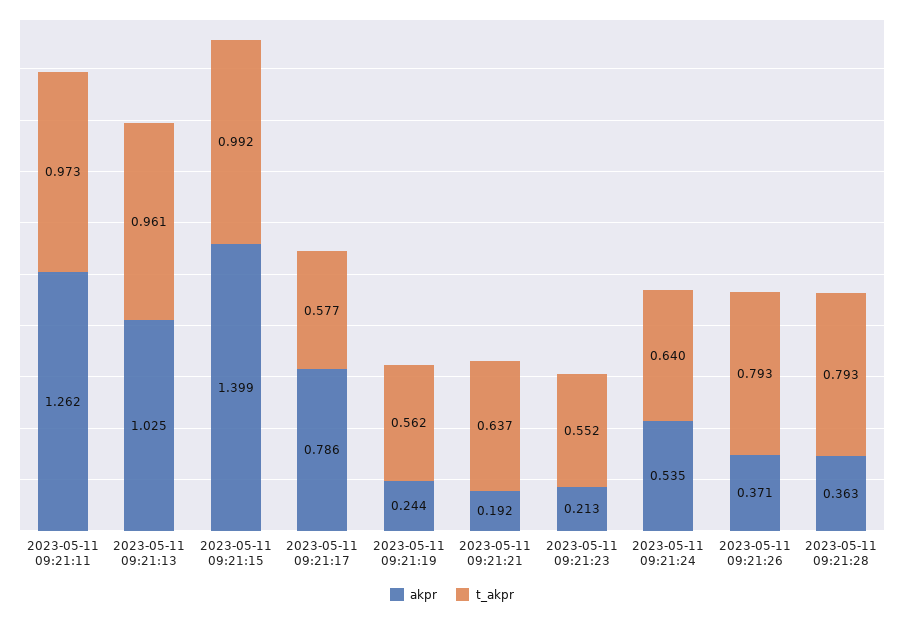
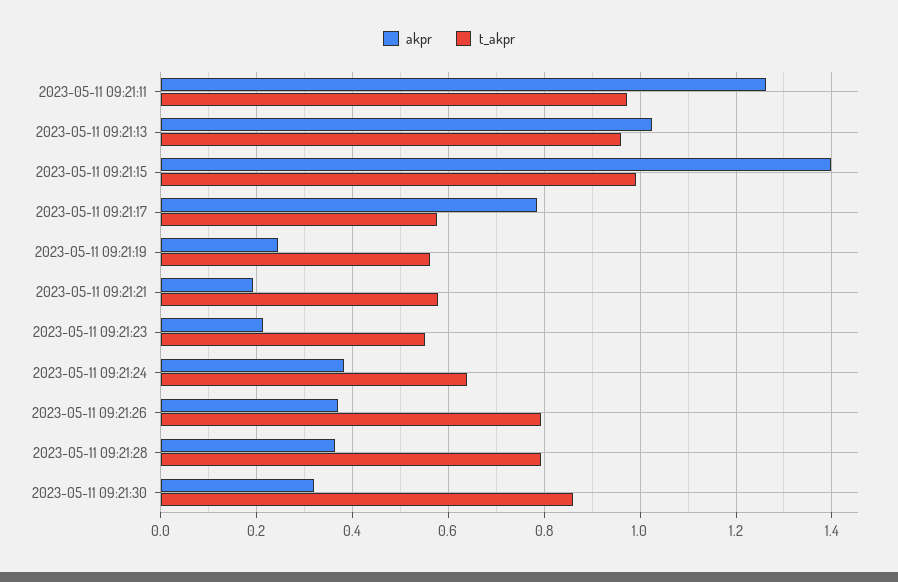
t_akpr, 2023-05-11 09:21:21: 0.637 -> 0.58
akpr, 2023-05-11 09:21:24: 0.535 -> 0.38
akpr, 2023-05-11 09:21:30: none -> 0.32
t_akpr, 2023-05-11 09:21:30: none -> 0.86

